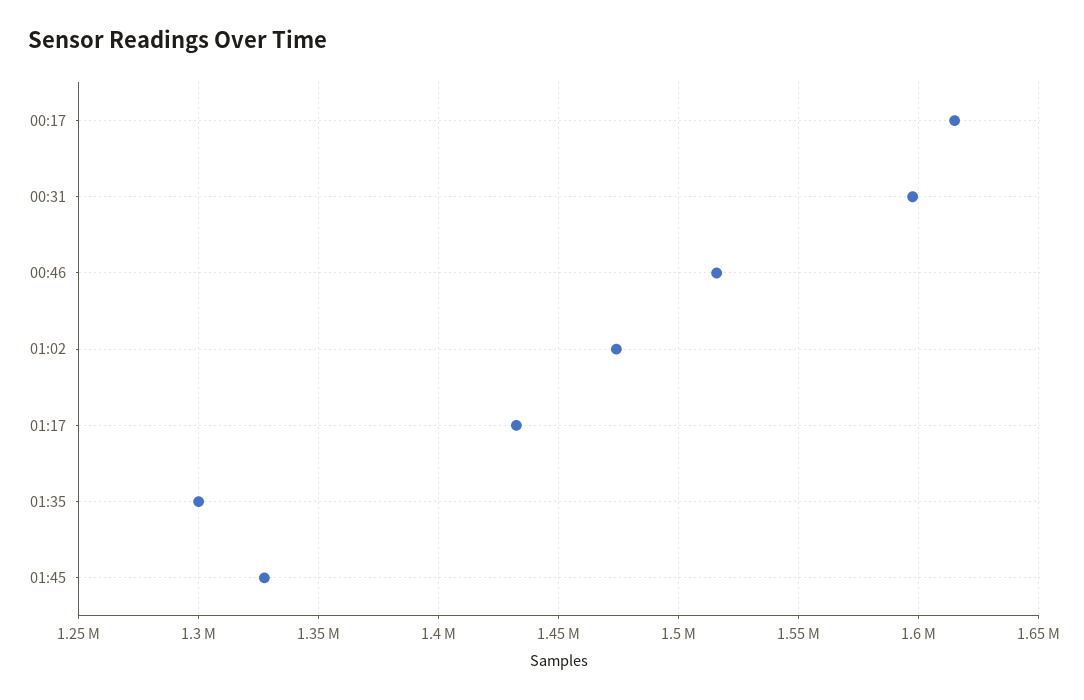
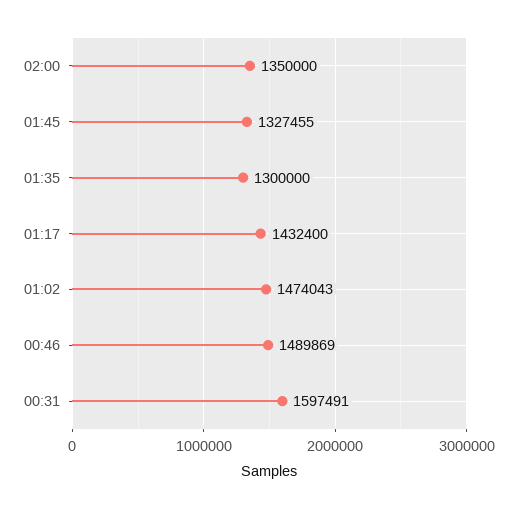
00:17: 1615000 -> none
00:46: 1515000 -> 1489869
02:00: none -> 1350000

